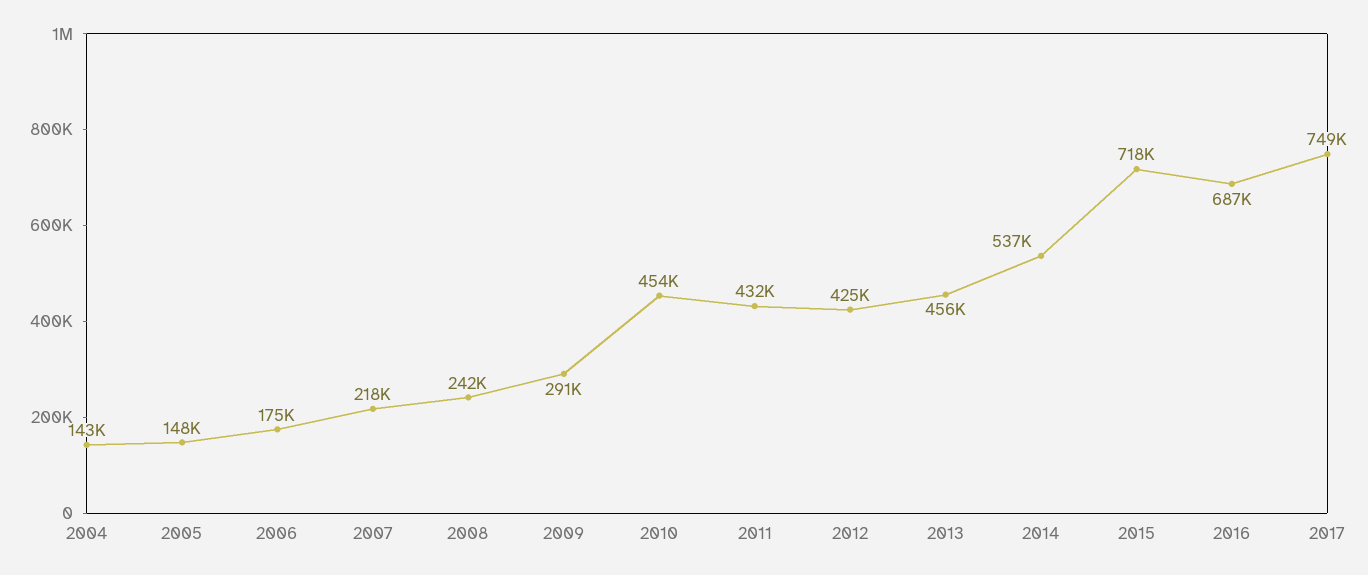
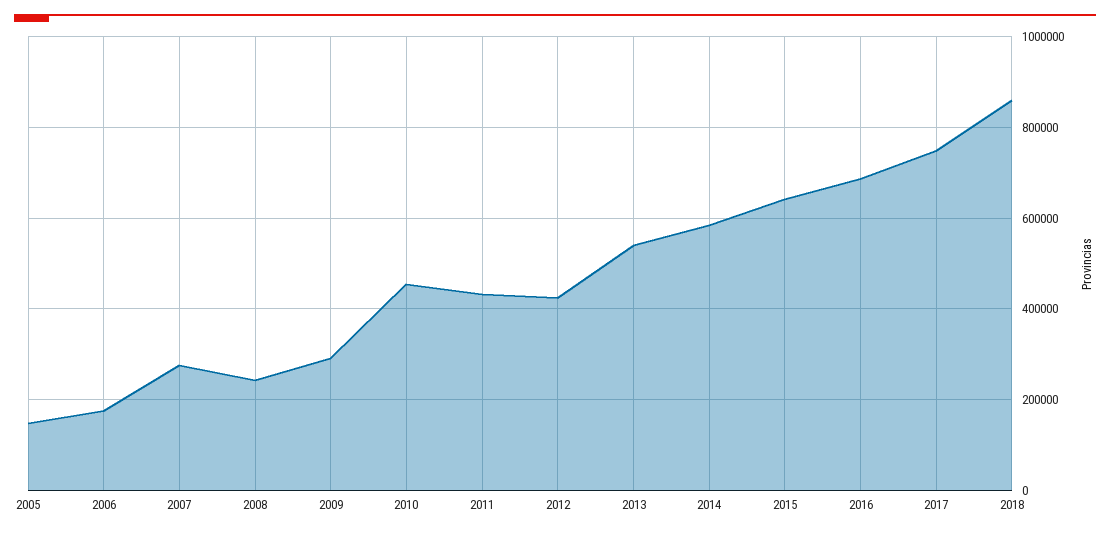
2004: 143000 -> none
2007: 218000 -> 280000
2013: 456000 -> 540000
2014: 537000 -> 580000
2015: 718000 -> 640000
2018: none -> 860000

